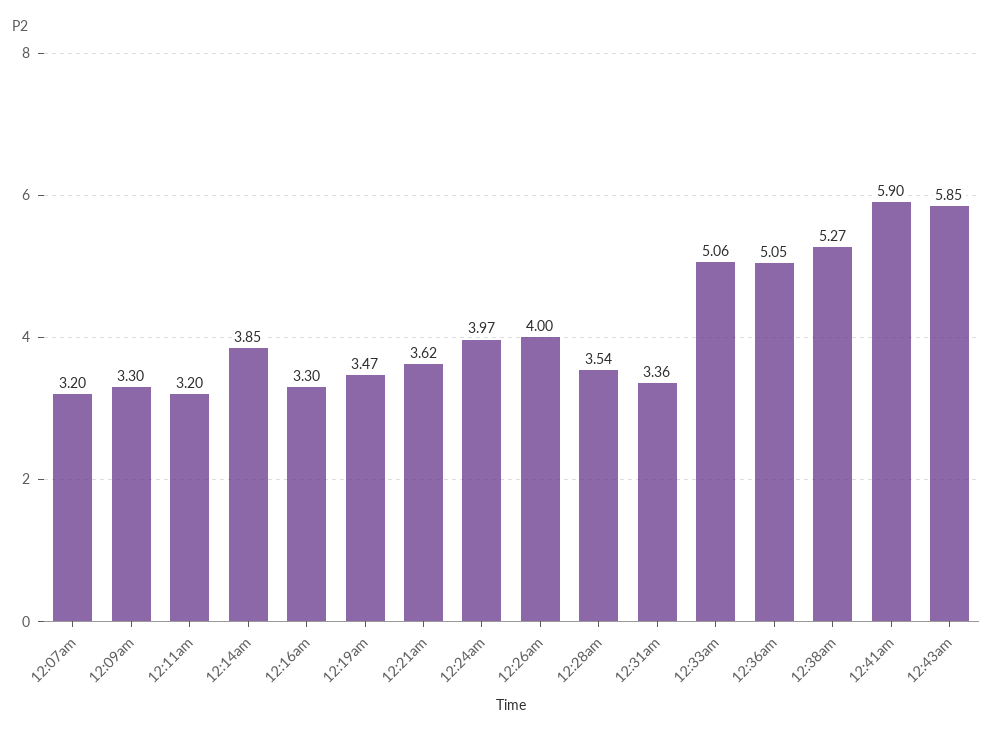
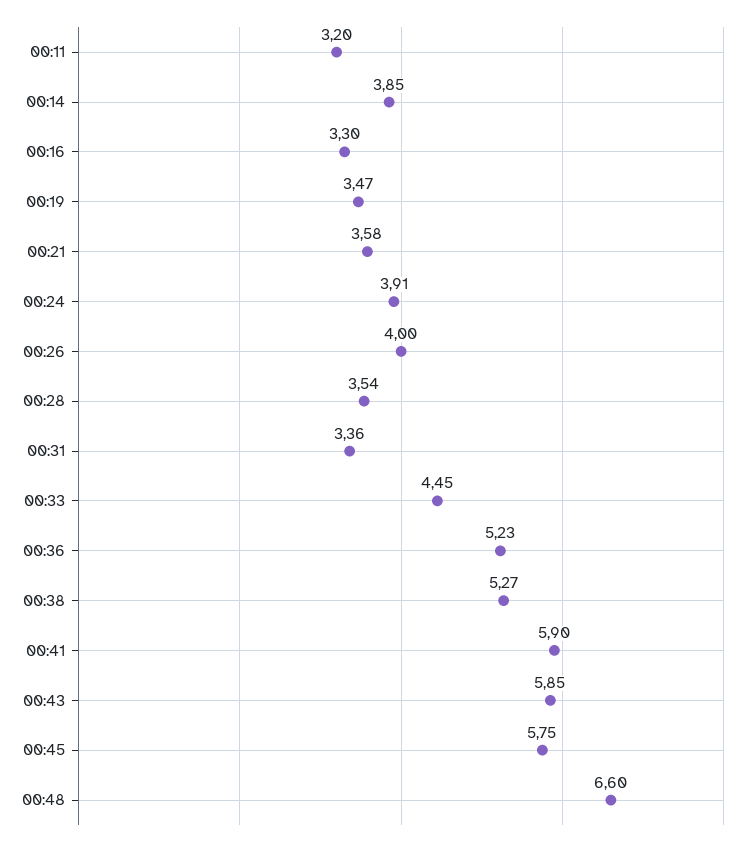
12:07am: 3.2 -> none
12:09am: 3.3 -> none
12:21am: 3.62 -> 3.58
12:24am: 3.97 -> 3.91
12:33am: 5.06 -> 4.45
12:36am: 5.05 -> 5.23
00:45: none -> 5.75
00:48: none -> 6.6

